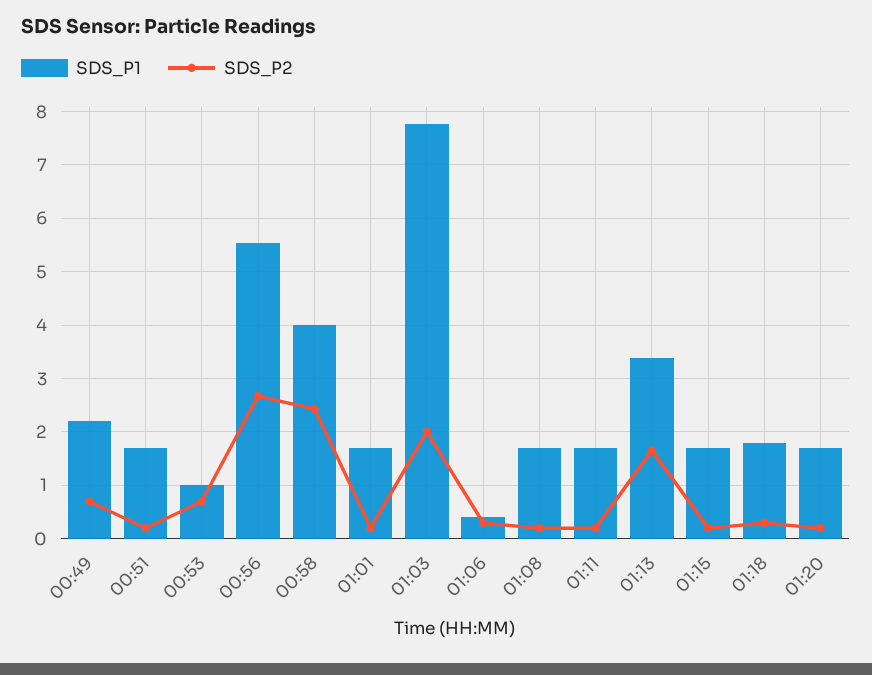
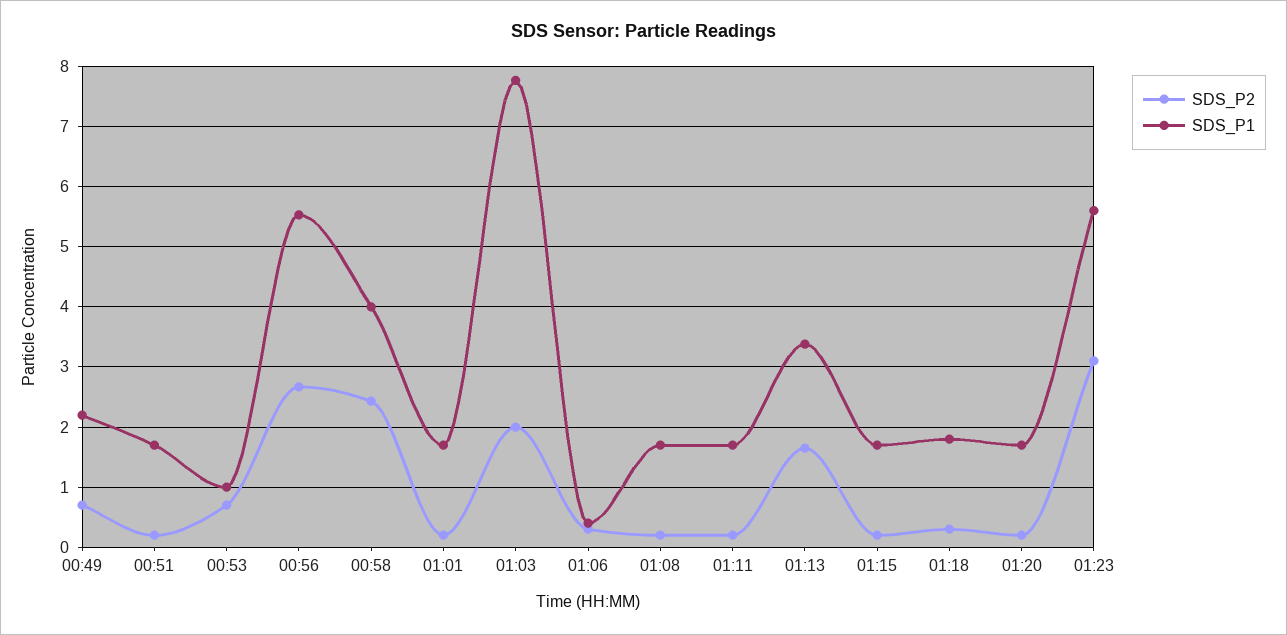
SDS_P2, 01:23: none -> 3.1
SDS_P1, 01:23: none -> 5.6

